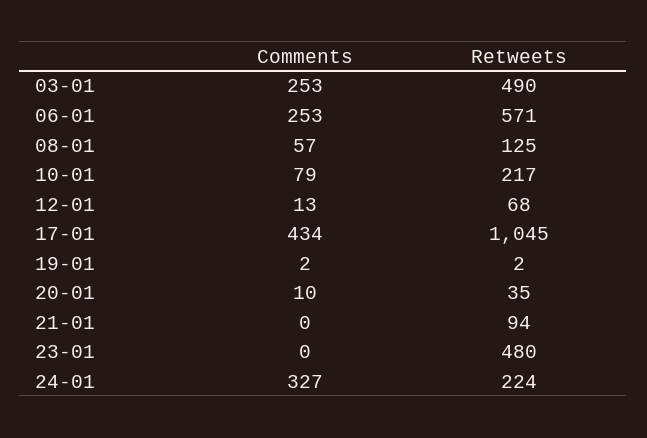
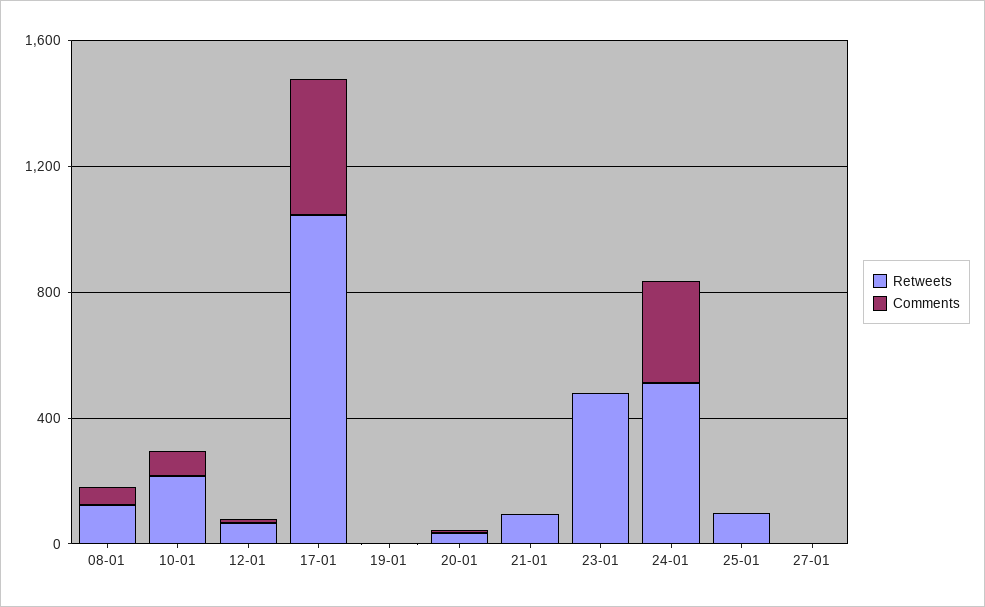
Comments, 03-01: 253 -> none
Retweets, 03-01: 490 -> none
Comments, 06-01: 253 -> none
Retweets, 06-01: 571 -> none
Retweets, 24-01: 224 -> 500
Retweets, 25-01: none -> 100
Comments, 25-01: none -> 0
Retweets, 27-01: none -> 0
Comments, 27-01: none -> 0

